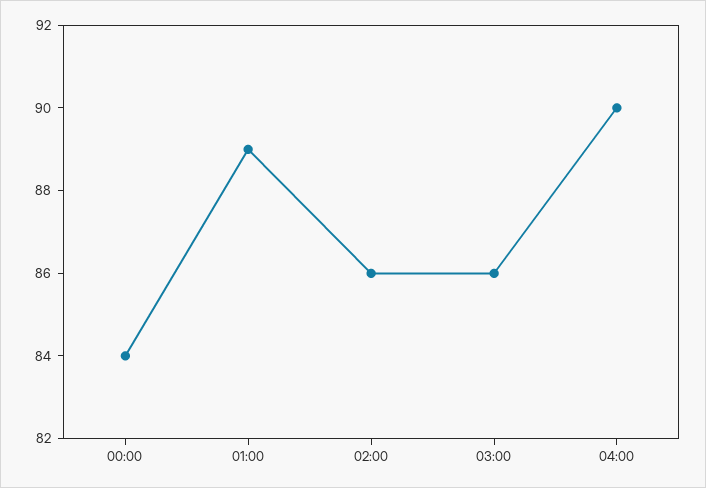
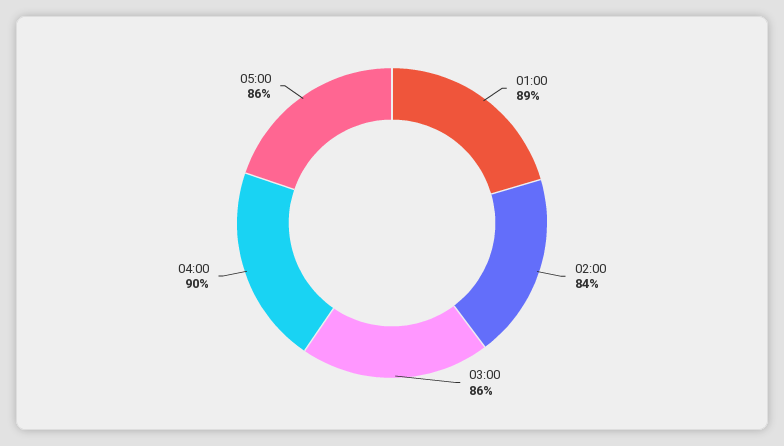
00:00: 84 -> none
02:00: 86 -> 84
05:00: none -> 86

